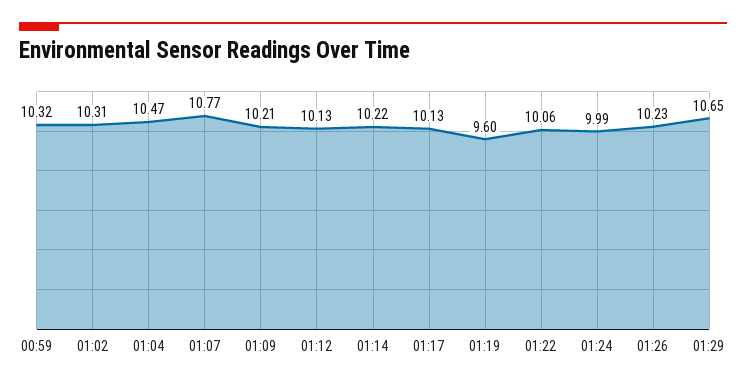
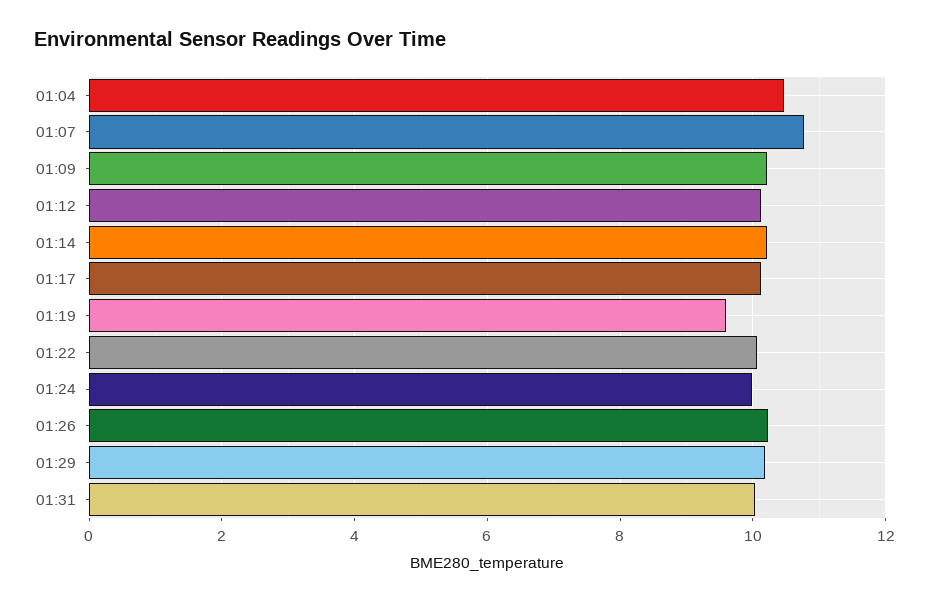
00:59: 10.32 -> none
01:02: 10.31 -> none
01:29: 10.65 -> 10.2
01:31: none -> 10

